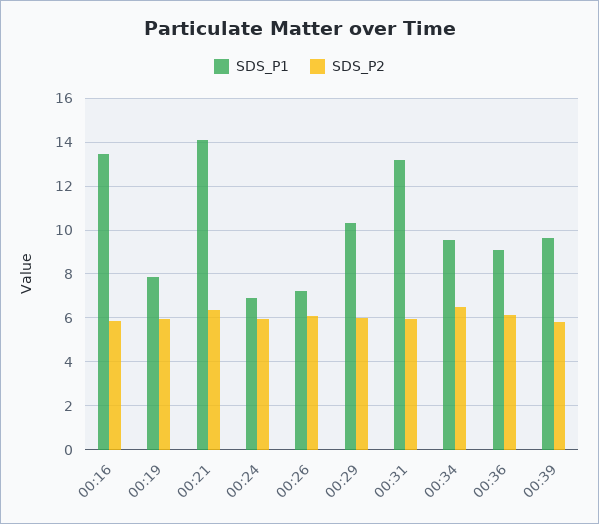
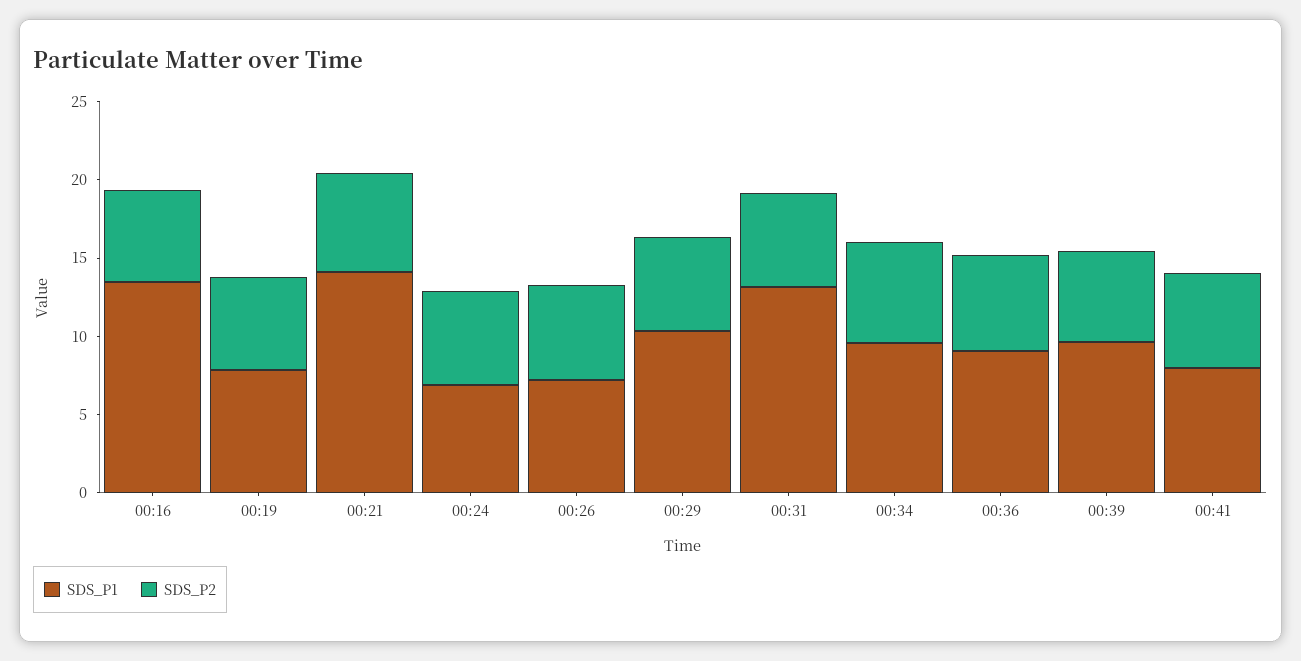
SDS_P1, 00:41: none -> 8
SDS_P2, 00:41: none -> 6

